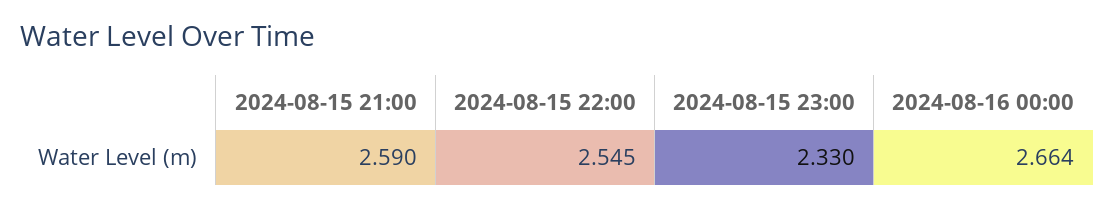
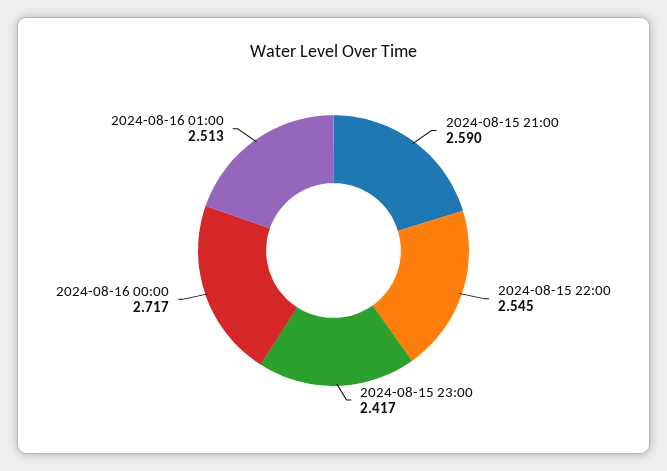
2024-08-15 23:00: 2.33 -> 2.417
2024-08-16 00:00: 2.664 -> 2.717
2024-08-16 01:00: none -> 2.513

